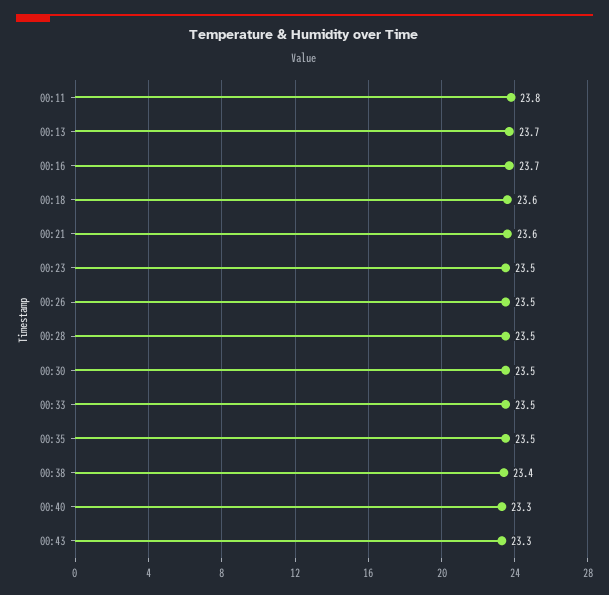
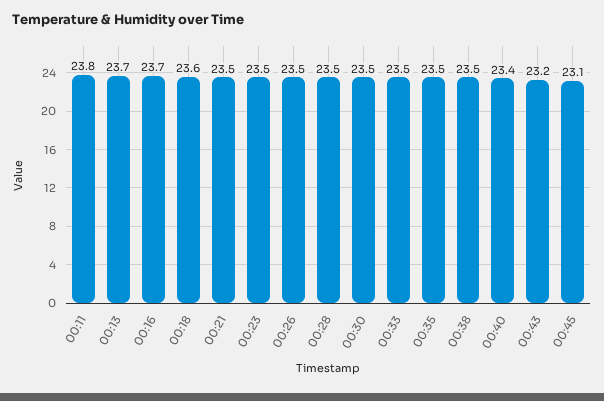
00:21: 23.6 -> 23.5
00:38: 23.4 -> 23.5
00:40: 23.3 -> 23.4
00:43: 23.3 -> 23.2
00:45: none -> 23.1

